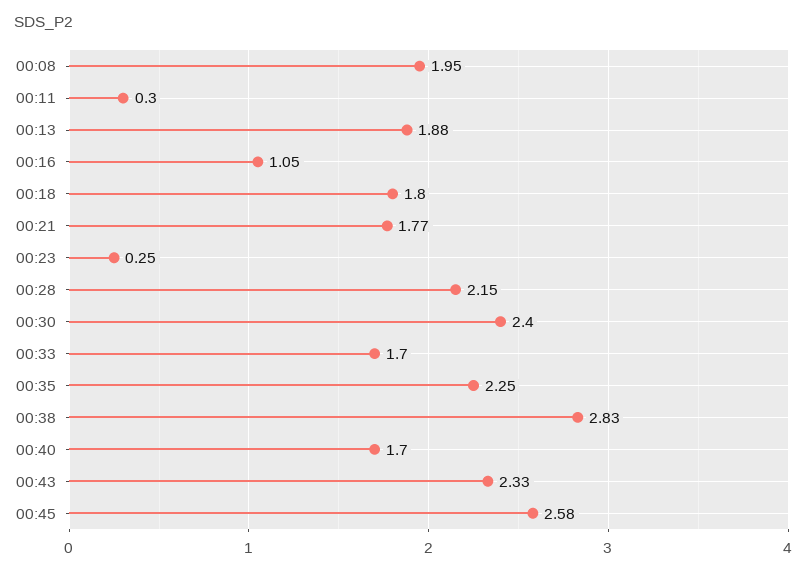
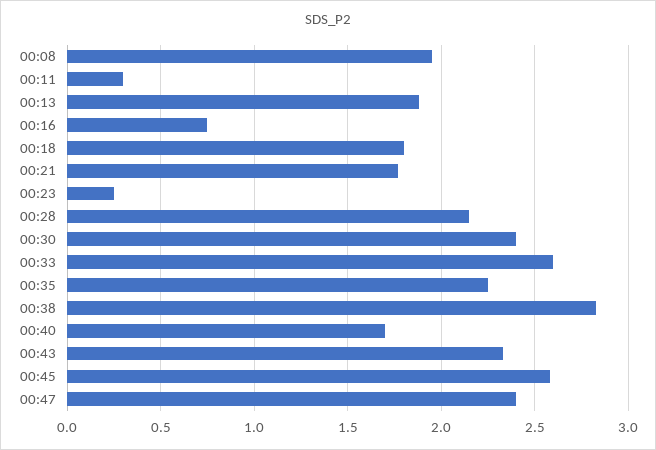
00:16: 1.05 -> 0.75
00:33: 1.7 -> 2.6
00:47: none -> 2.4

